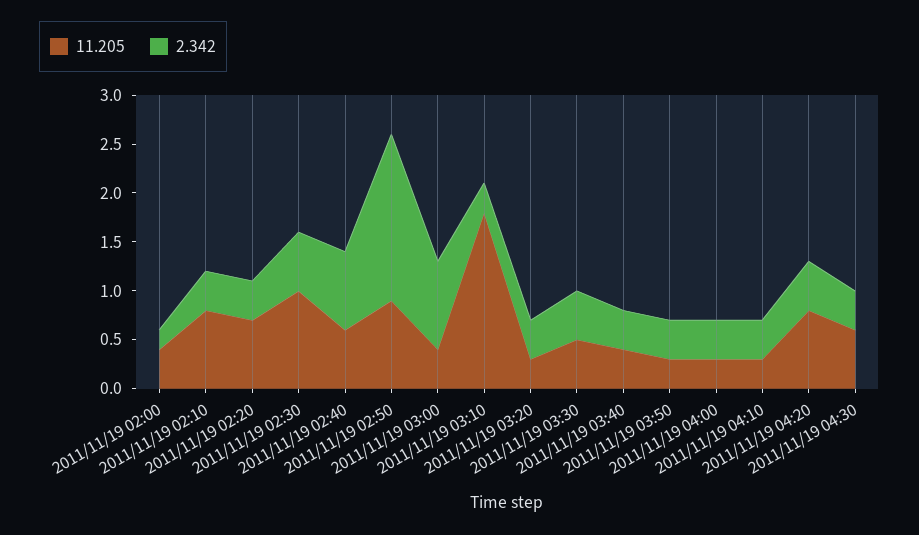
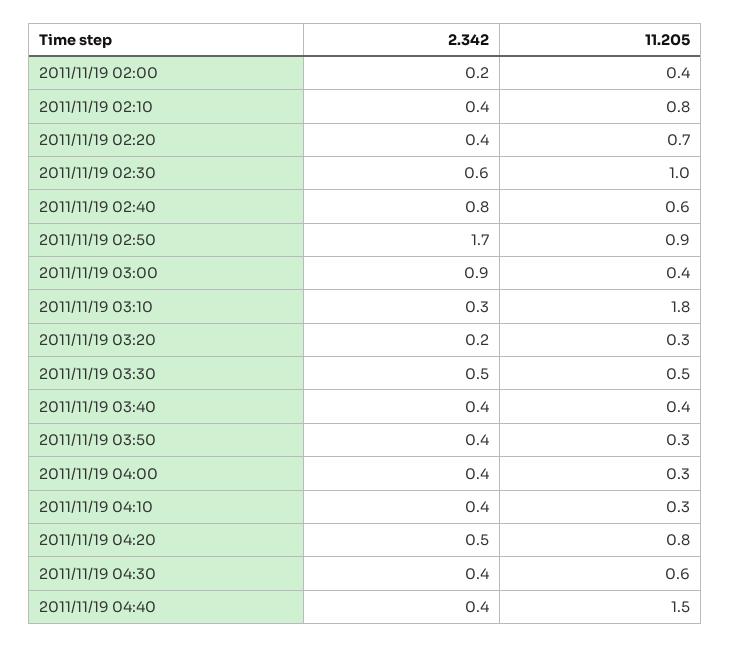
2.342, 2011/11/19 03:20: 0.4 -> 0.2
2.342, 2011/11/19 04:40: none -> 0.4
11.205, 2011/11/19 04:40: none -> 1.5

